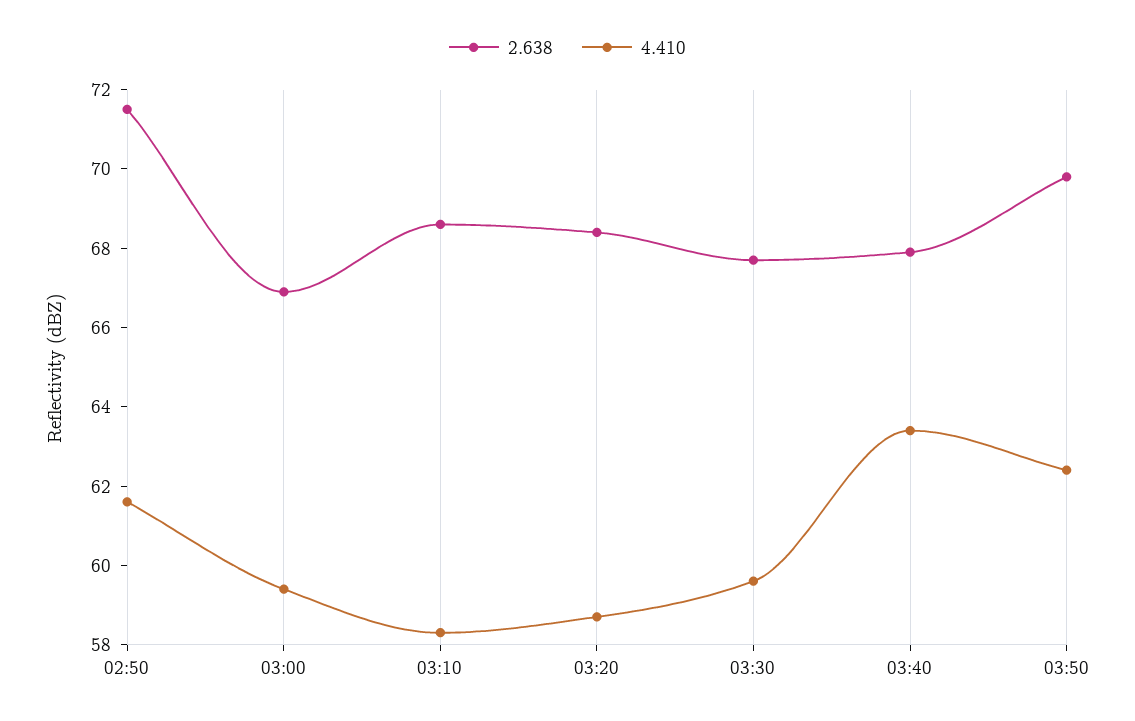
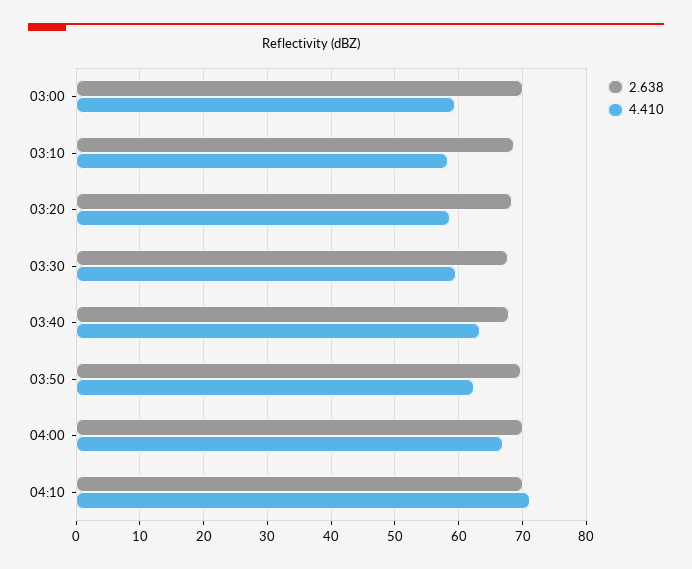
2.638, 02:50: 71.5 -> none
4.410, 02:50: 61.5 -> none
2.638, 03:00: 67 -> 70
2.638, 04:00: none -> 70
4.410, 04:00: none -> 67
2.638, 04:10: none -> 70
4.410, 04:10: none -> 71

